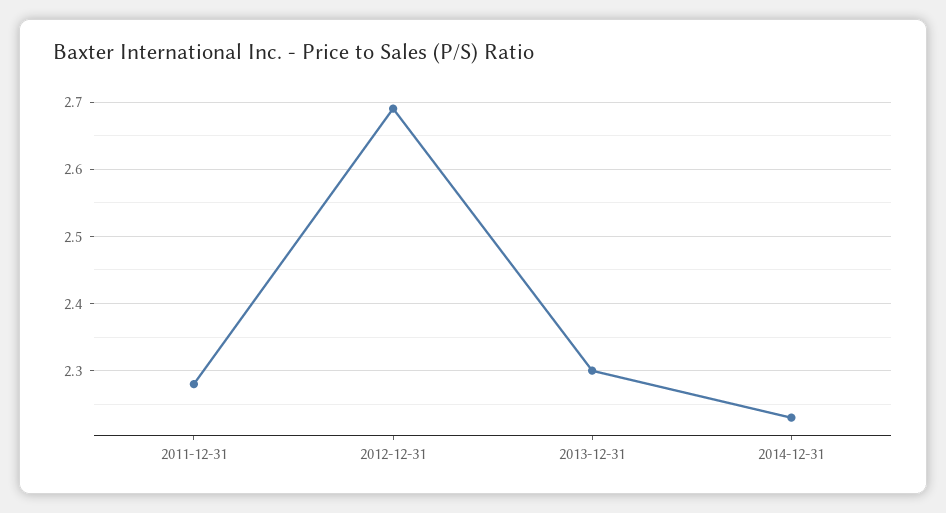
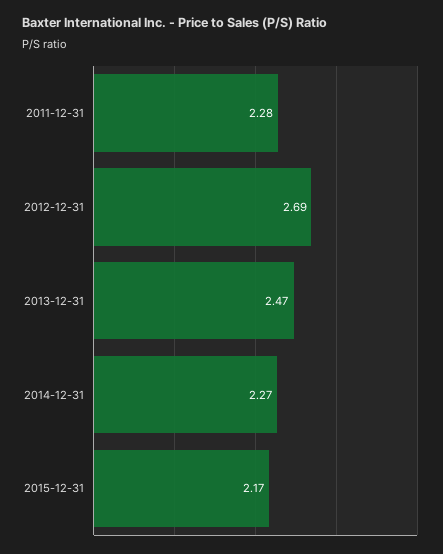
2013-12-31: 2.3 -> 2.47
2014-12-31: 2.23 -> 2.27
2015-12-31: none -> 2.17

